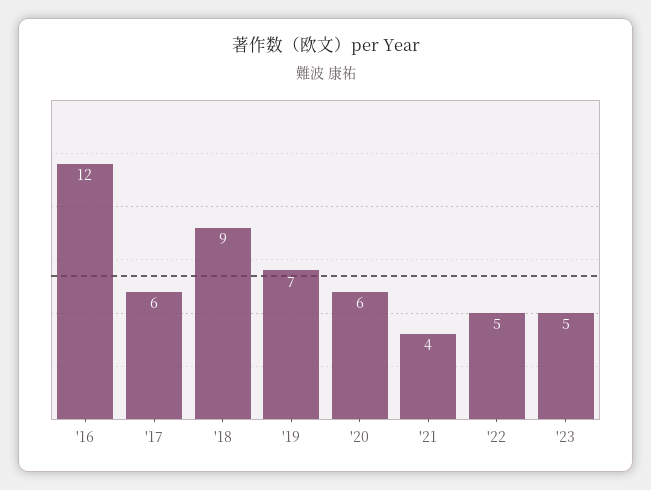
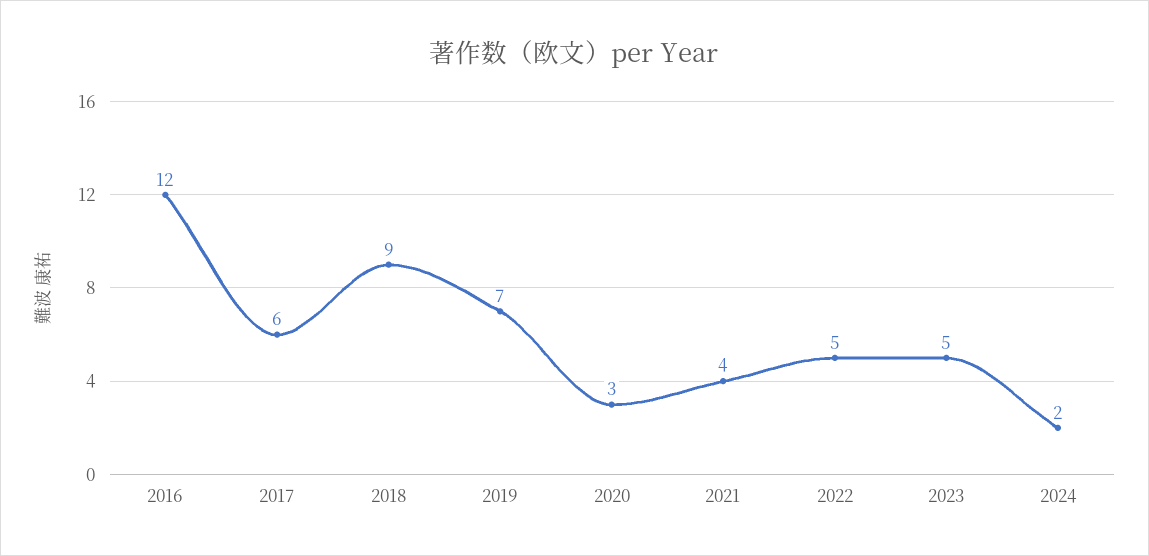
'20: 6 -> 3
2024: none -> 2

